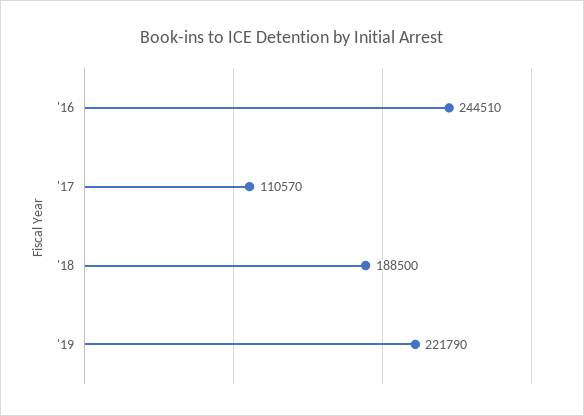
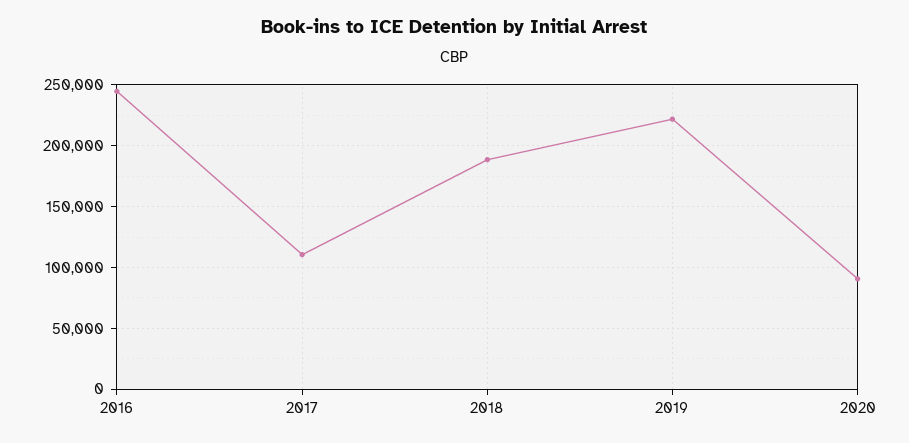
2020: none -> 90000

